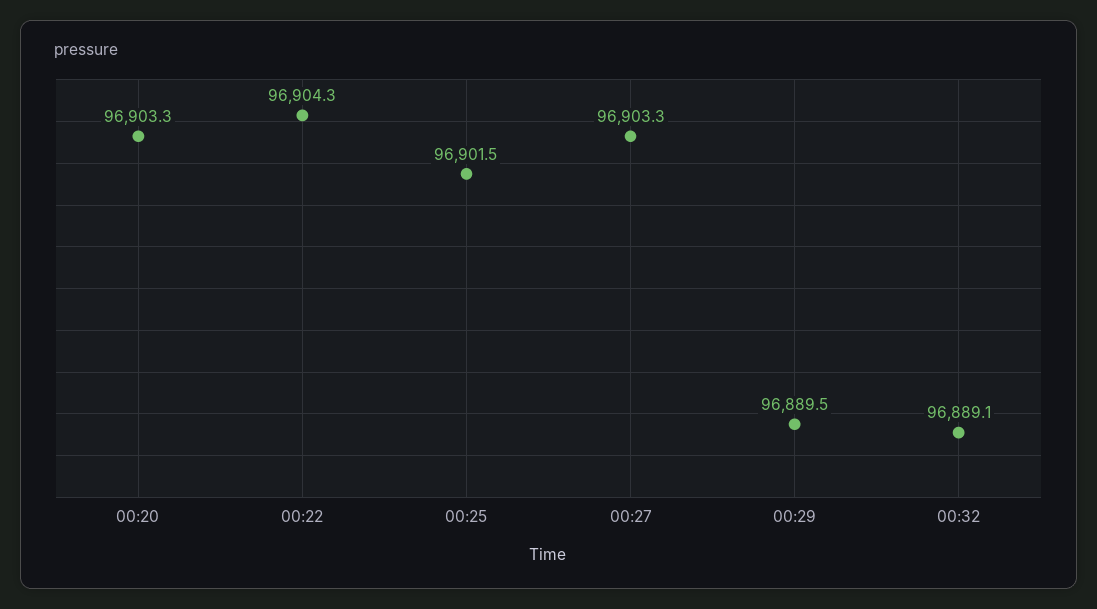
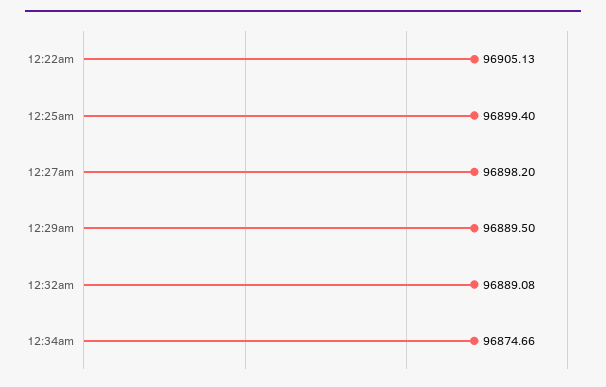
00:20: 96903.3 -> none
00:22: 96904.3 -> 96905.13
00:25: 96901.5 -> 96899.4
00:27: 96903.3 -> 96898.2
12:34am: none -> 96874.66

